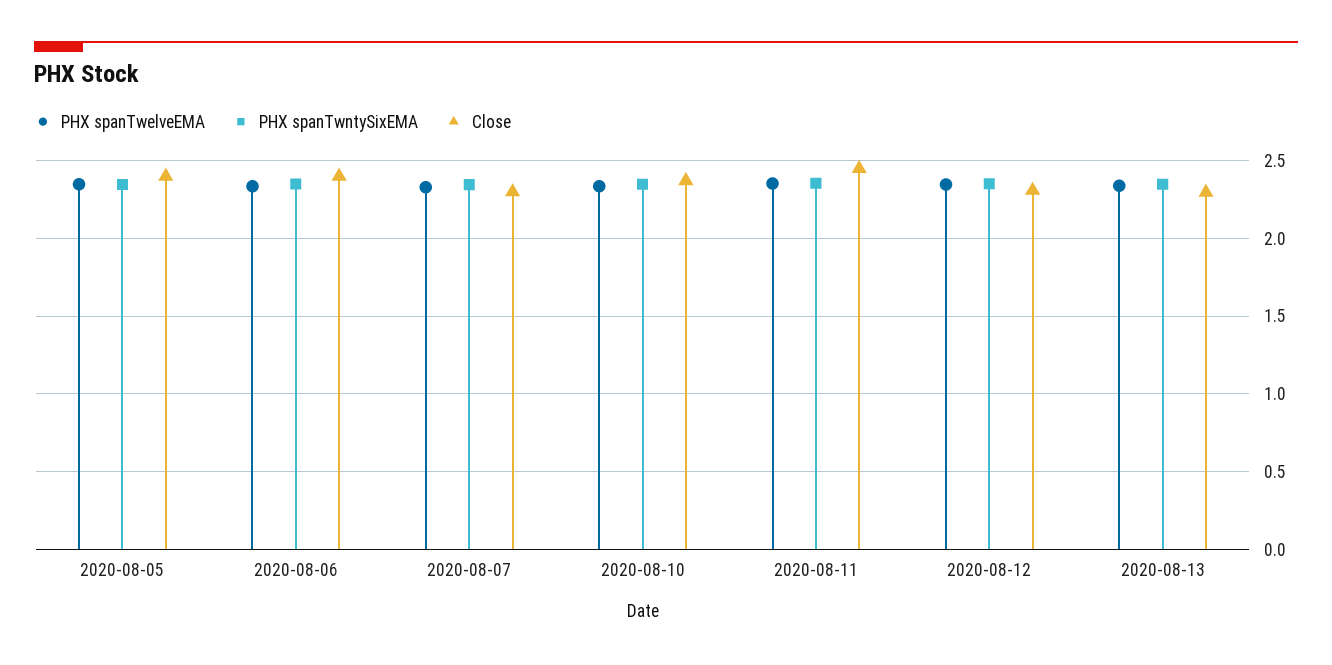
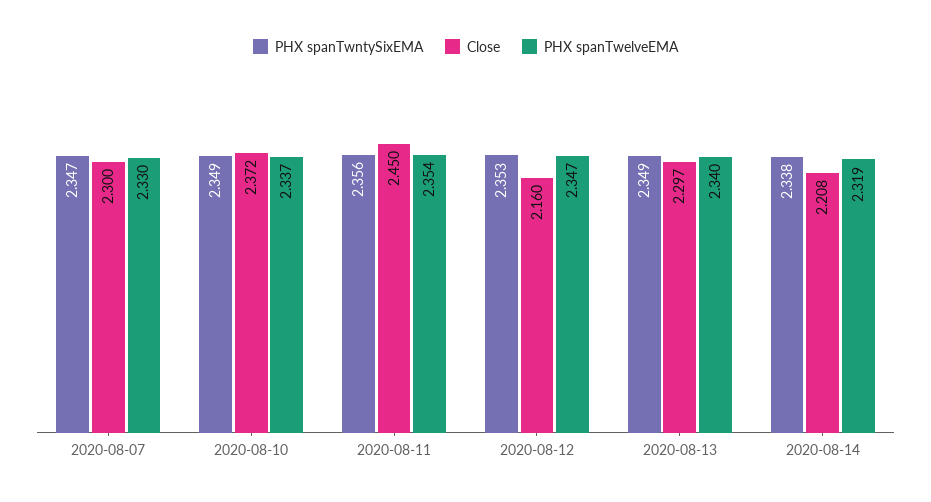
PHX spanTwelveEMA, 2020-08-05: 2.35 -> none
PHX spanTwntySixEMA, 2020-08-05: 2.35 -> none
Close, 2020-08-05: 2.4 -> none
PHX spanTwelveEMA, 2020-08-06: 2.35 -> none
PHX spanTwntySixEMA, 2020-08-06: 2.35 -> none
Close, 2020-08-06: 2.4 -> none
Close, 2020-08-12: 2.3 -> 2.16
PHX spanTwntySixEMA, 2020-08-14: none -> 2.338
Close, 2020-08-14: none -> 2.208
PHX spanTwelveEMA, 2020-08-14: none -> 2.319

